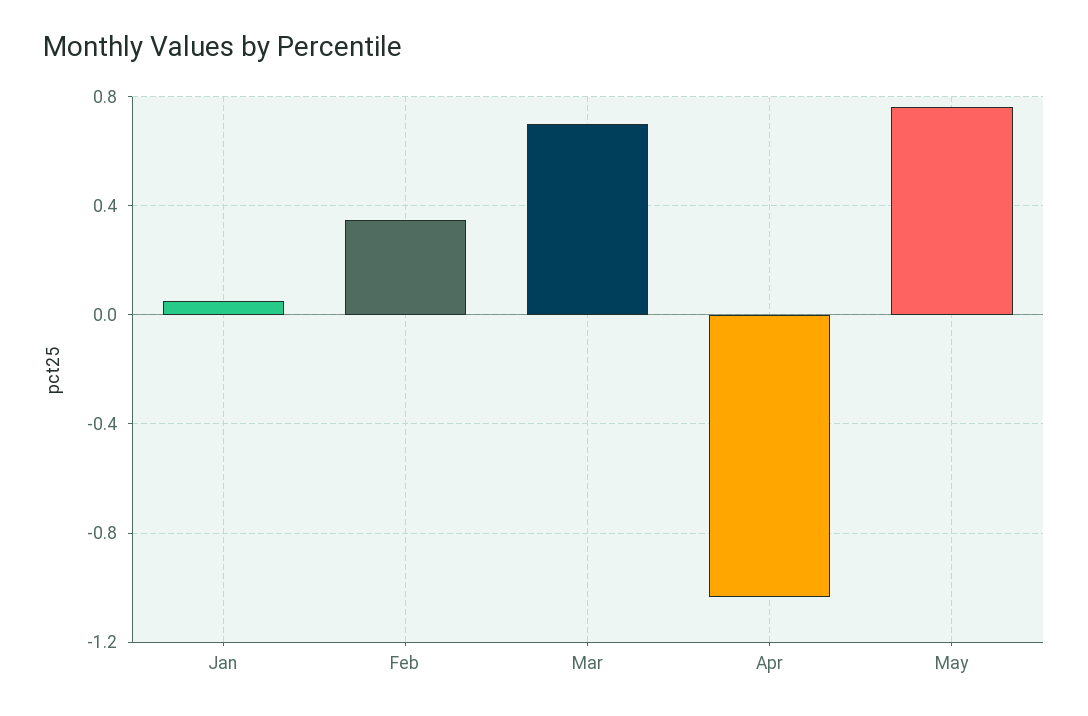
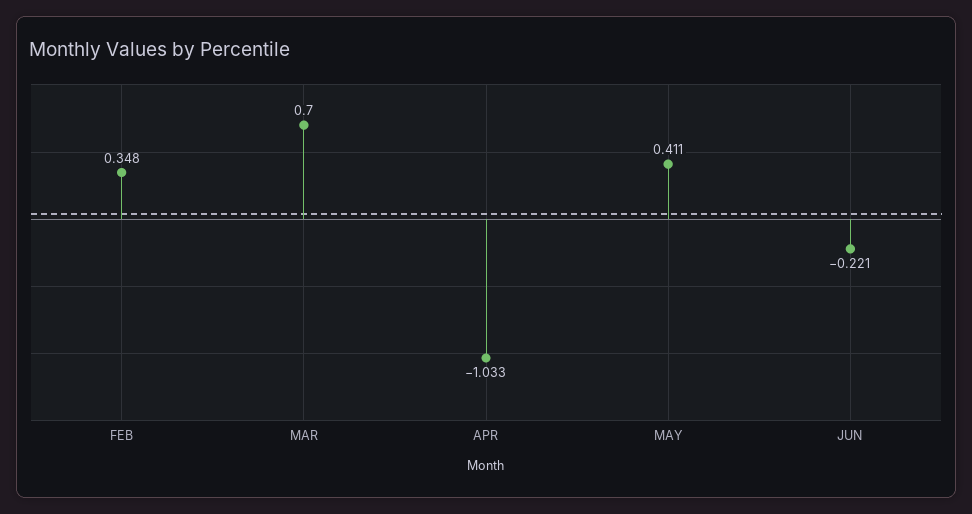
Jan: 0.05 -> none
May: 0.75 -> 0.411
JUN: none -> -0.221

